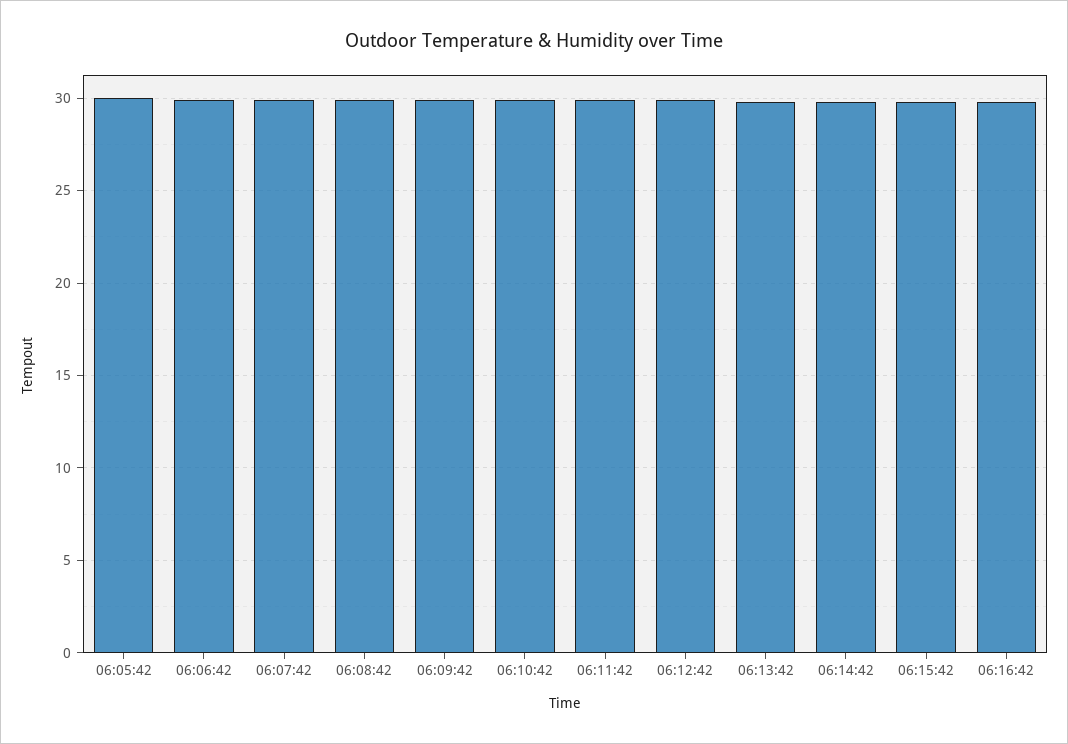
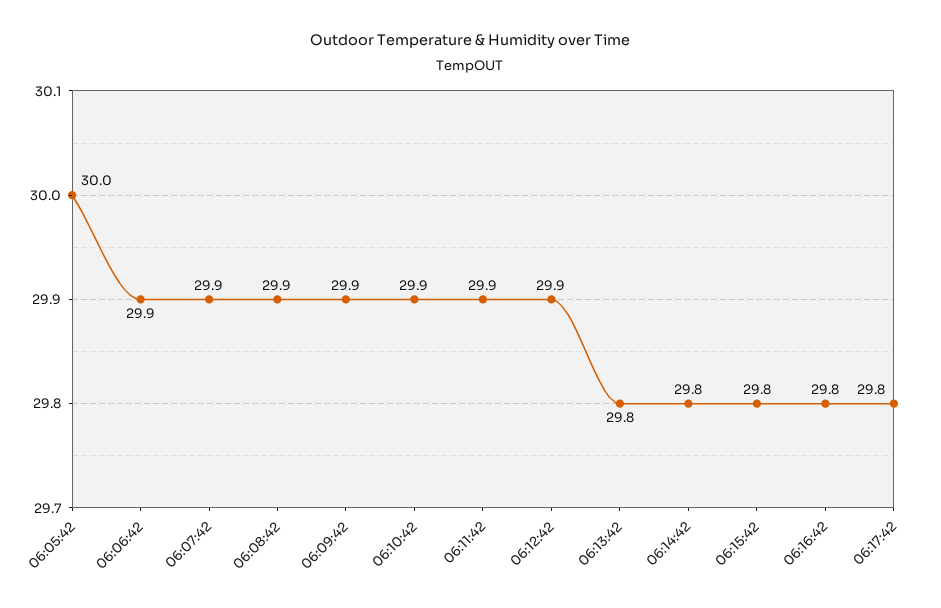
06:17:42: none -> 29.8

